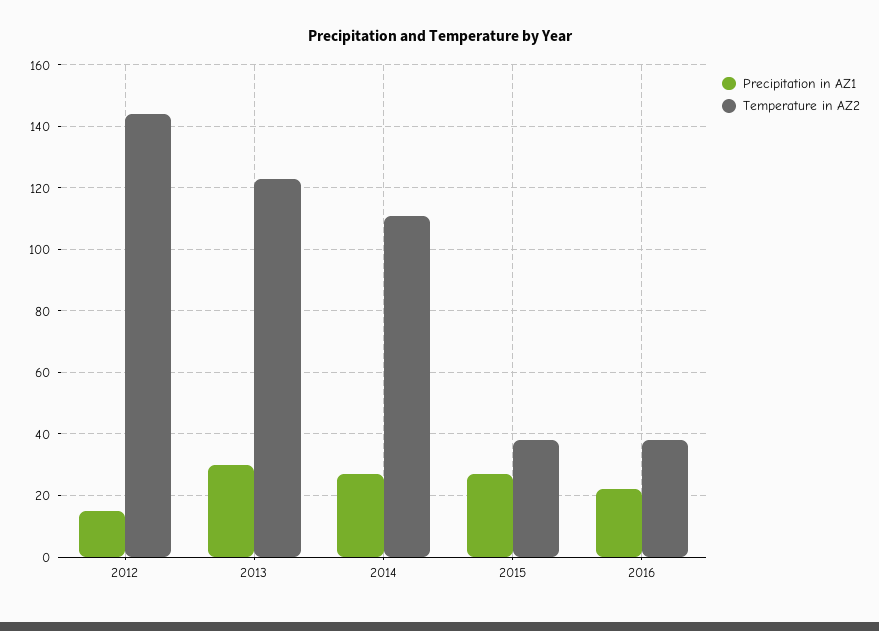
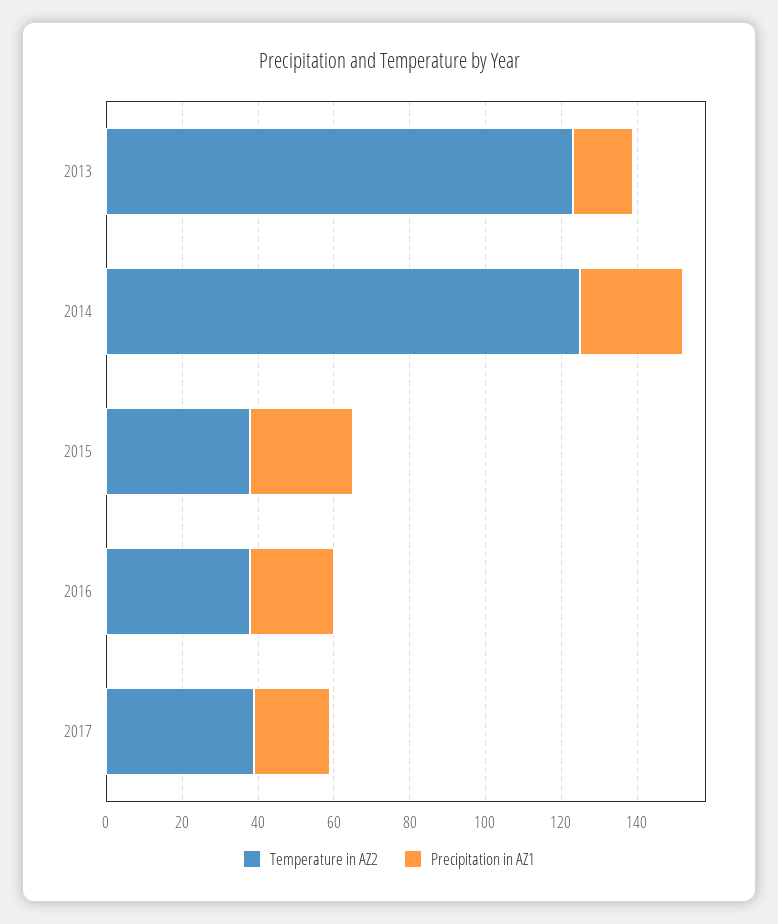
Precipitation in AZ1, 2012: 15 -> none
Temperature in AZ2, 2012: 145 -> none
Precipitation in AZ1, 2013: 30 -> 15
Temperature in AZ2, 2014: 110 -> 125
Temperature in AZ2, 2017: none -> 40
Precipitation in AZ1, 2017: none -> 20

